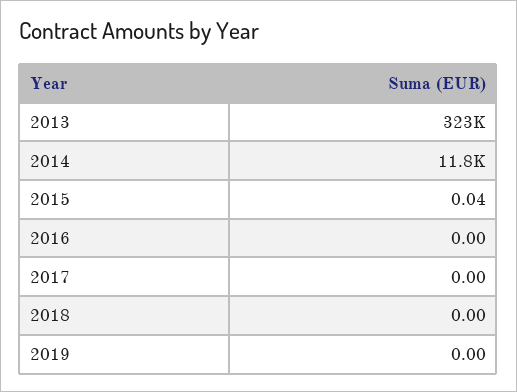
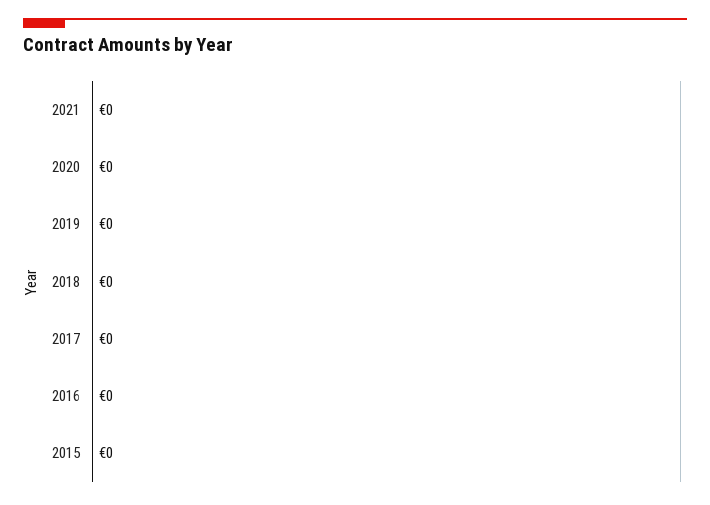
2013: 323000 -> none
2014: 11800 -> none
2015: 0.04 -> 0
2021: none -> 0
2020: none -> 0

